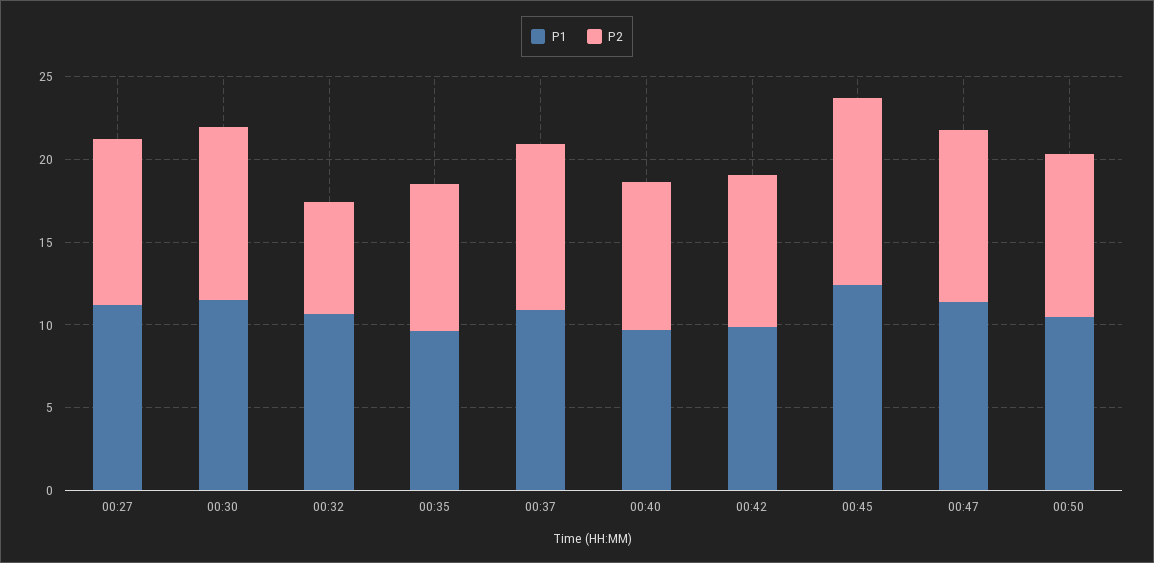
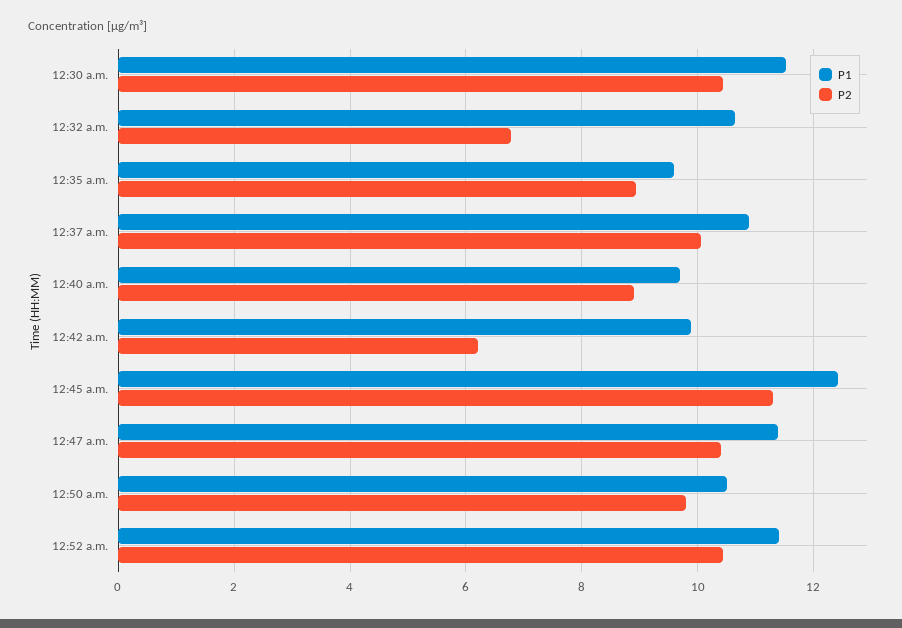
P1, 00:27: 11 -> none
P2, 00:27: 10 -> none
P2, 00:42: 9 -> 6.2
P1, 12:52 a.m.: none -> 11.4
P2, 12:52 a.m.: none -> 10.4

